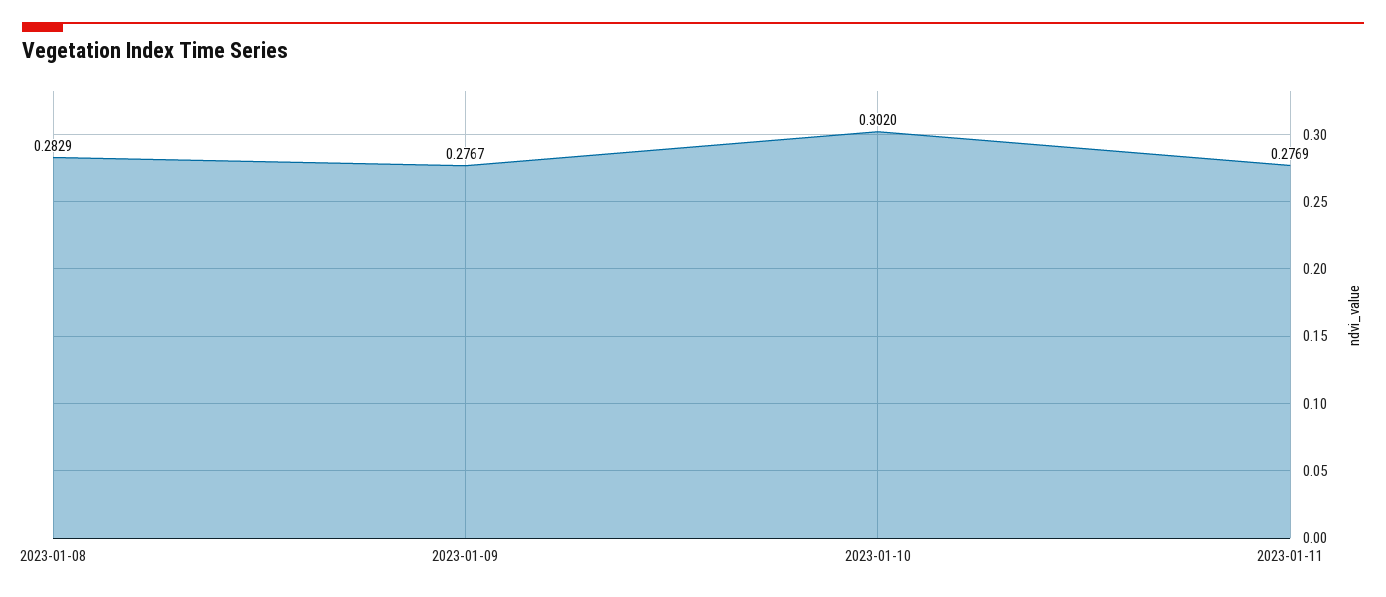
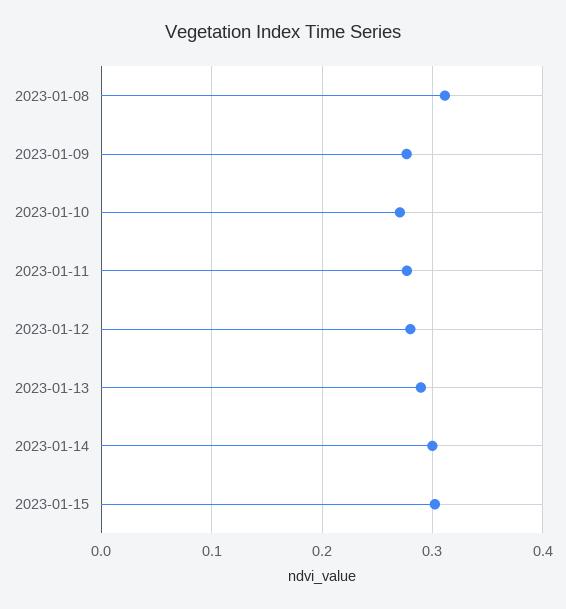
2023-01-08: 0.2829 -> 0.31
2023-01-10: 0.302 -> 0.27
2023-01-12: none -> 0.28
2023-01-13: none -> 0.29
2023-01-14: none -> 0.3
2023-01-15: none -> 0.3

